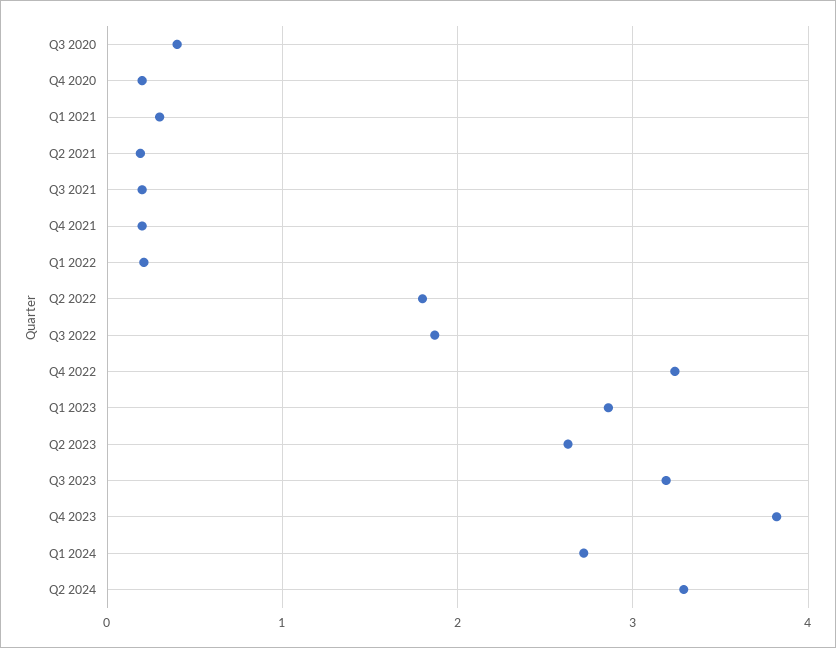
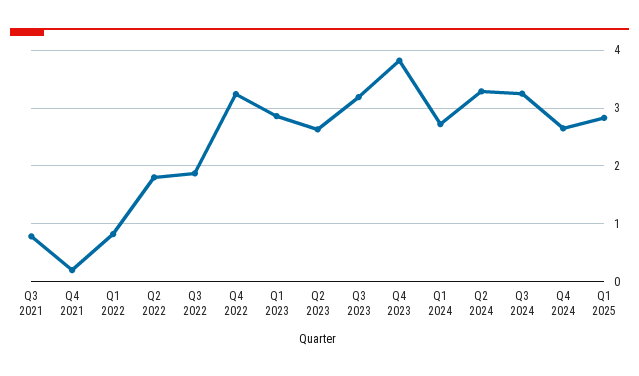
Q3 2020: 0.4 -> none
Q4 2020: 0.2 -> none
Q1 2021: 0.3 -> none
Q2 2021: 0.2 -> none
Q3 2021: 0.2 -> 0.8
Q1 2022: 0.2 -> 0.8
Q3 2024: none -> 3.2
Q4 2024: none -> 2.6
Q1 2025: none -> 2.8

